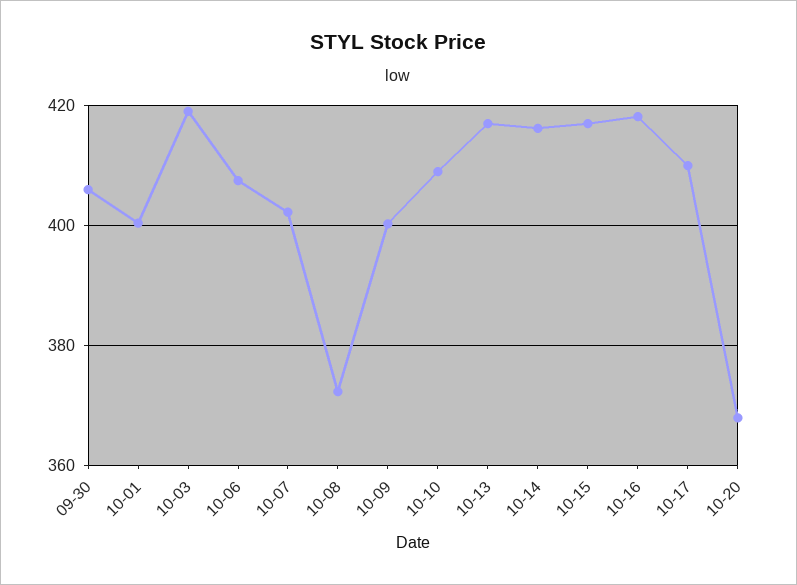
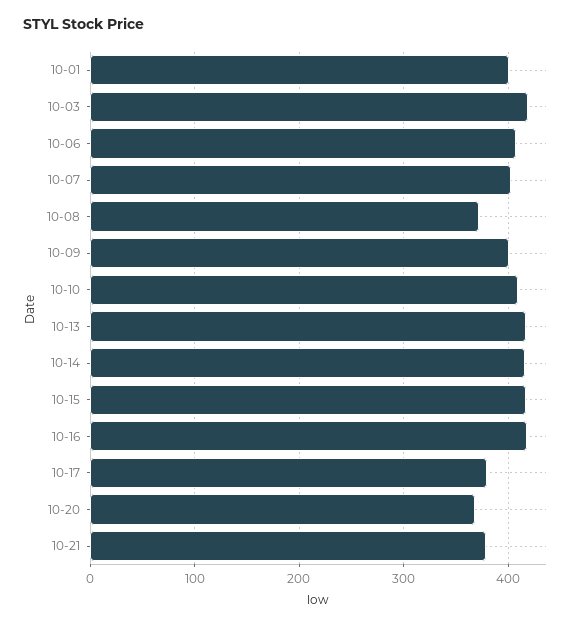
09-30: 406 -> none
10-17: 410 -> 380
10-21: none -> 380

